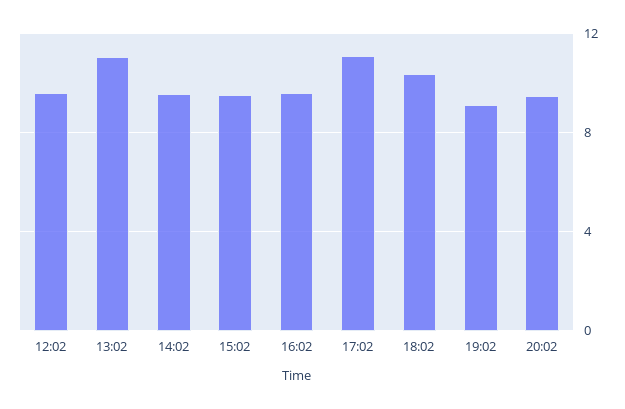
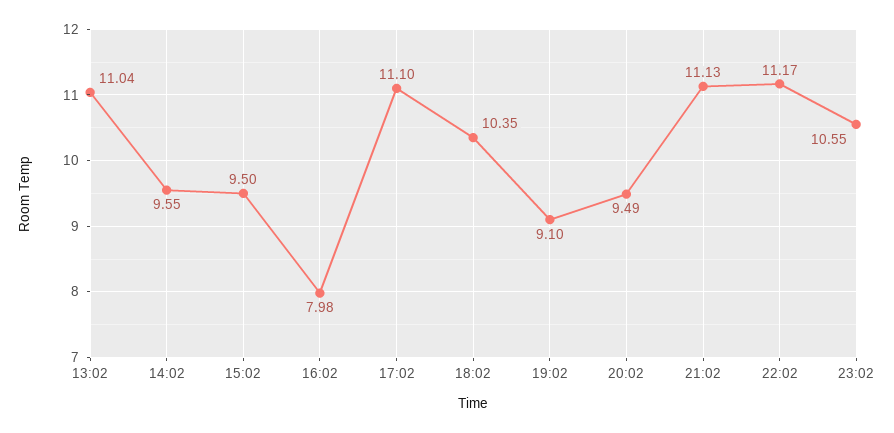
12:02: 9.5 -> none
16:02: 9.5 -> 7.98
21:02: none -> 11.13
22:02: none -> 11.17
23:02: none -> 10.55

